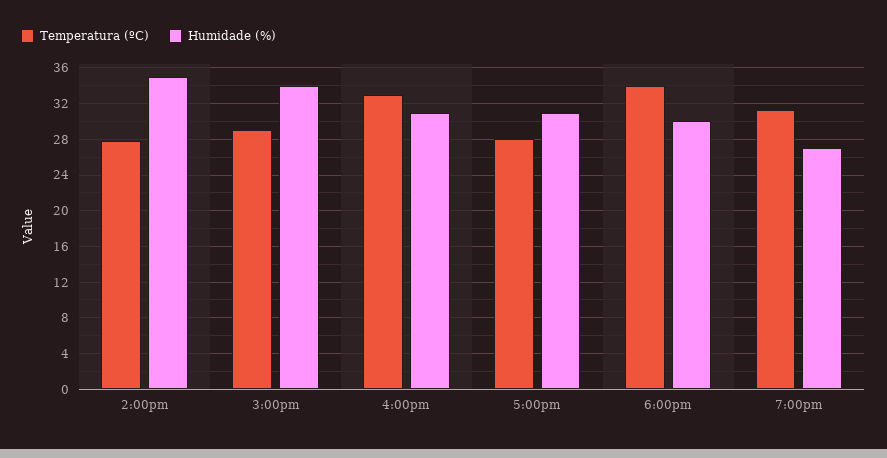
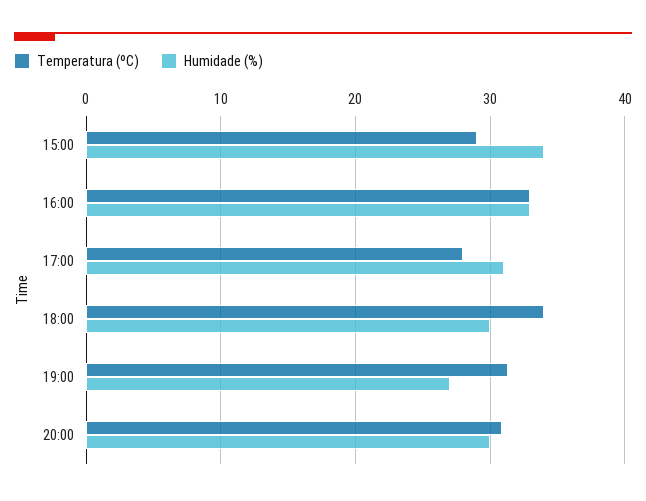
Temperatura (ºC), 2:00pm: 28 -> none
Humidade (%), 2:00pm: 35 -> none
Humidade (%), 4:00pm: 31 -> 33
Temperatura (ºC), 20:00: none -> 31
Humidade (%), 20:00: none -> 30

